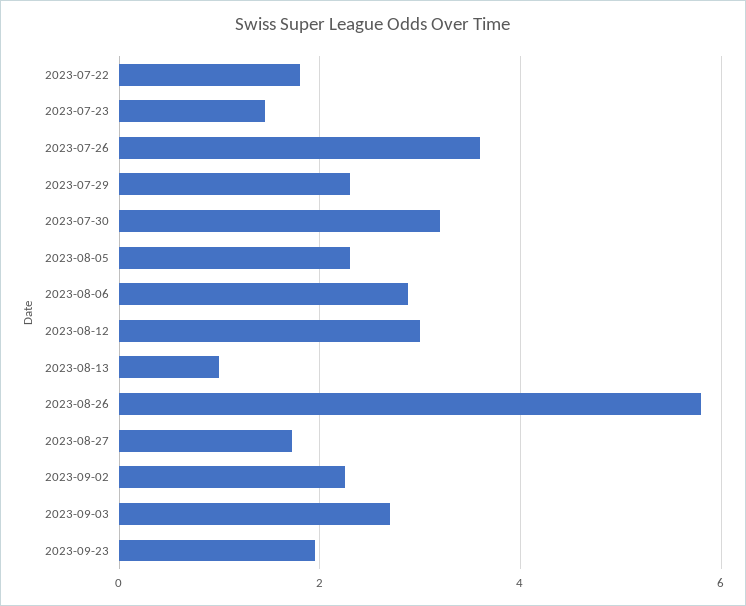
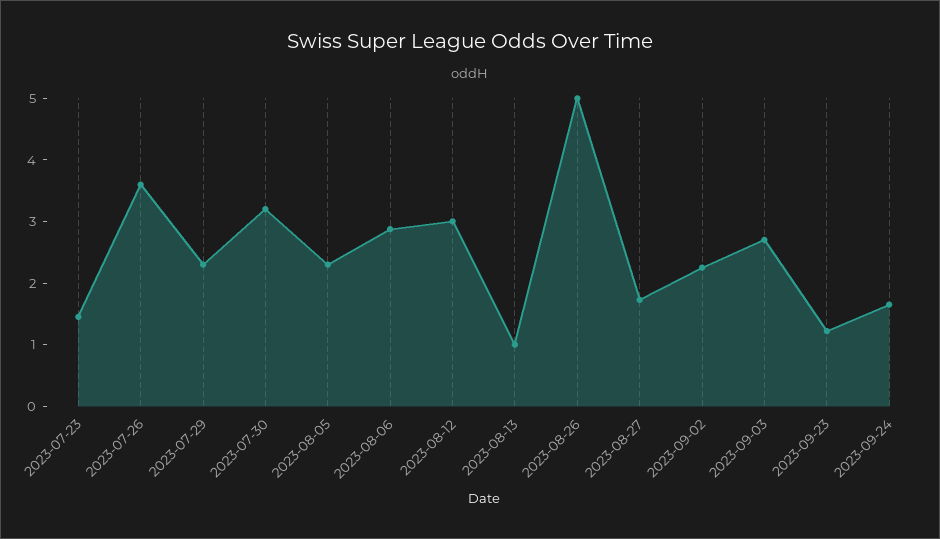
2023-07-22: 1.8 -> none
2023-08-26: 5.8 -> 5
2023-09-23: 2 -> 1.2
2023-09-24: none -> 1.6

